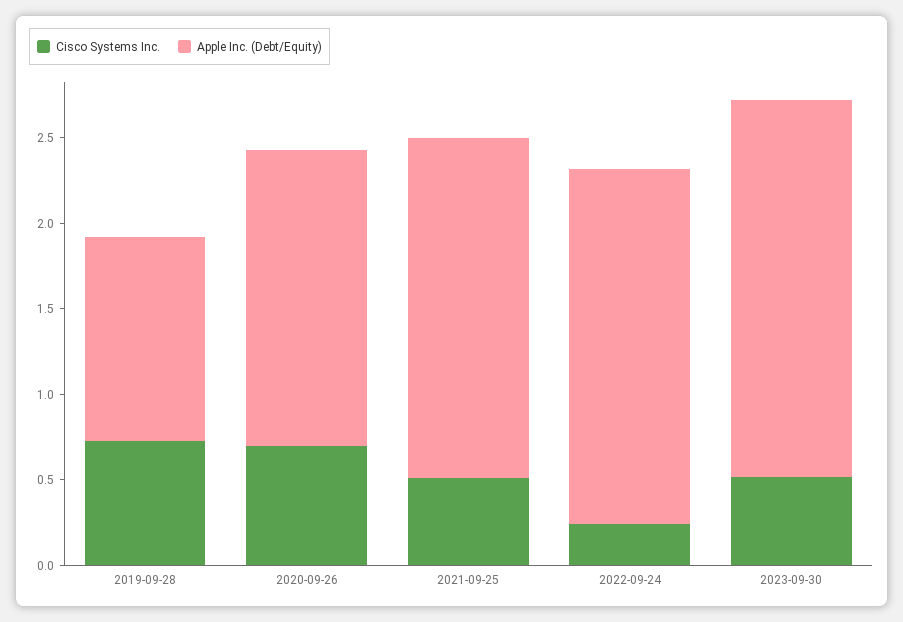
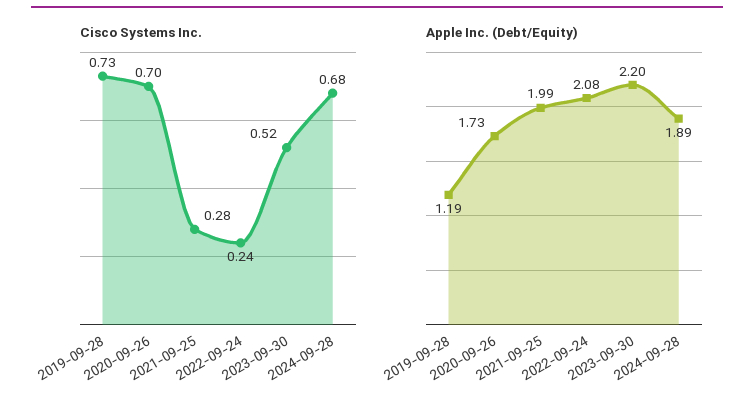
Cisco Systems Inc., 2021-09-25: 0.5 -> 0.28
Cisco Systems Inc., 2024-09-28: none -> 0.68
Apple Inc. (Debt/Equity), 2024-09-28: none -> 1.89

